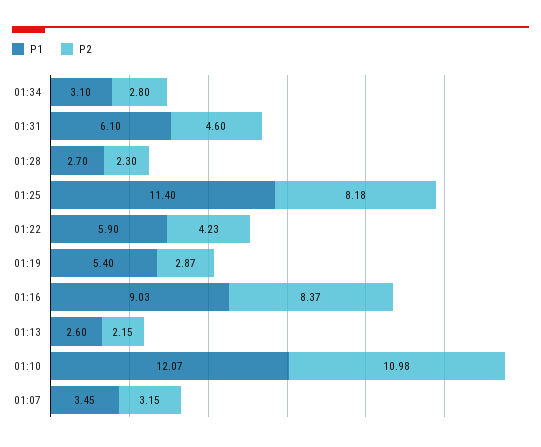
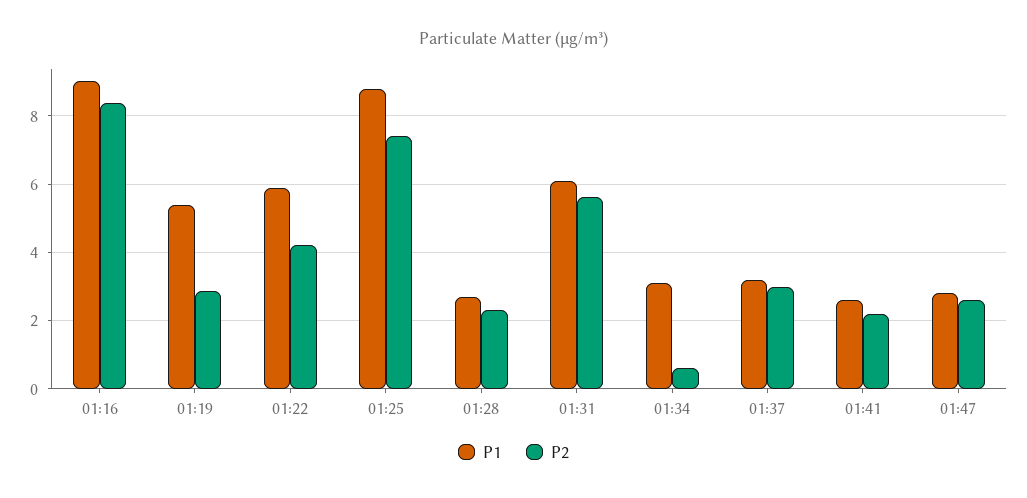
P2, 01:34: 2.8 -> 0.6
P2, 01:31: 4.6 -> 5.6
P1, 01:25: 11.4 -> 8.8
P2, 01:25: 8.18 -> 7.4
P1, 01:13: 2.6 -> none
P2, 01:13: 2.15 -> none
P1, 01:10: 12.07 -> none
P2, 01:10: 10.98 -> none
P1, 01:07: 3.45 -> none
P2, 01:07: 3.15 -> none
P1, 01:37: none -> 3.2
P2, 01:37: none -> 3
P1, 01:41: none -> 2.6
P2, 01:41: none -> 2.2
P1, 01:47: none -> 2.8
P2, 01:47: none -> 2.6

